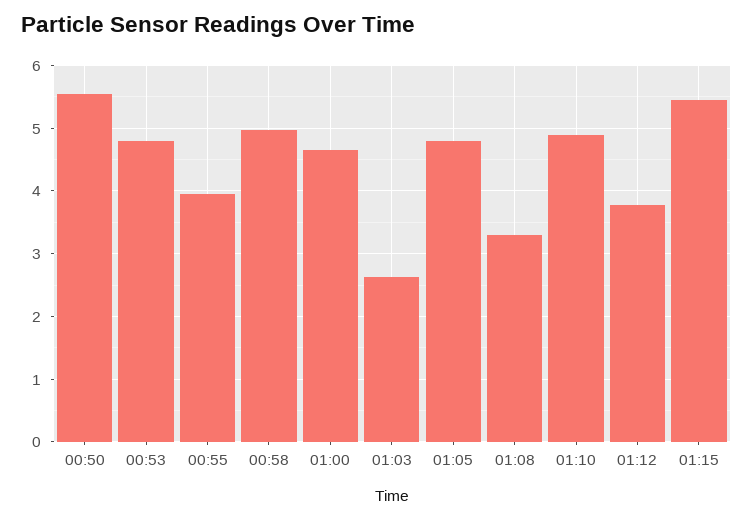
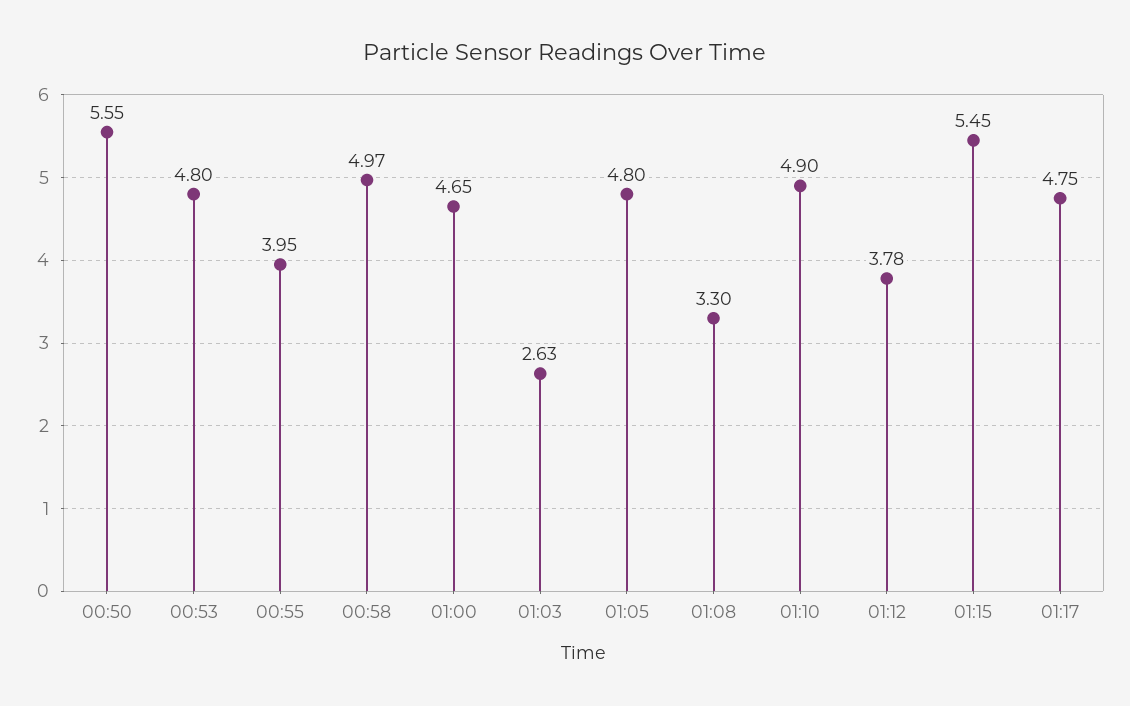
01:17: none -> 4.75

